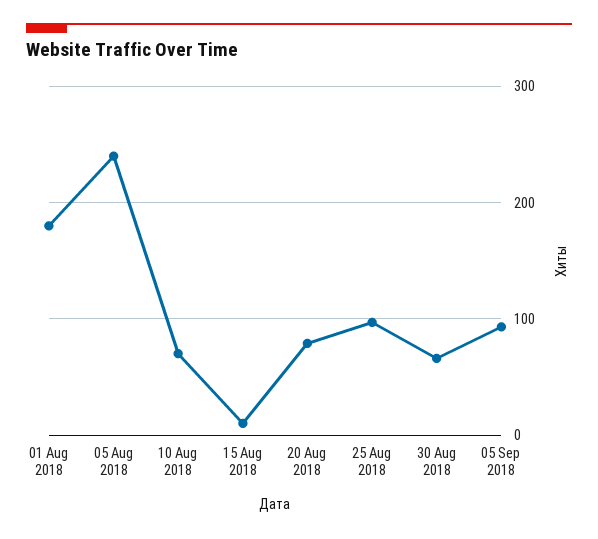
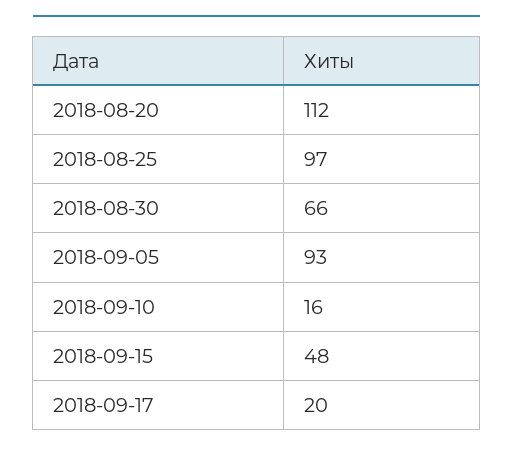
01 Aug 2018: 180 -> none
05 Aug 2018: 240 -> none
10 Aug 2018: 70 -> none
15 Aug 2018: 10 -> none
20 Aug 2018: 80 -> 112
2018-09-10: none -> 16
2018-09-15: none -> 48
2018-09-17: none -> 20

